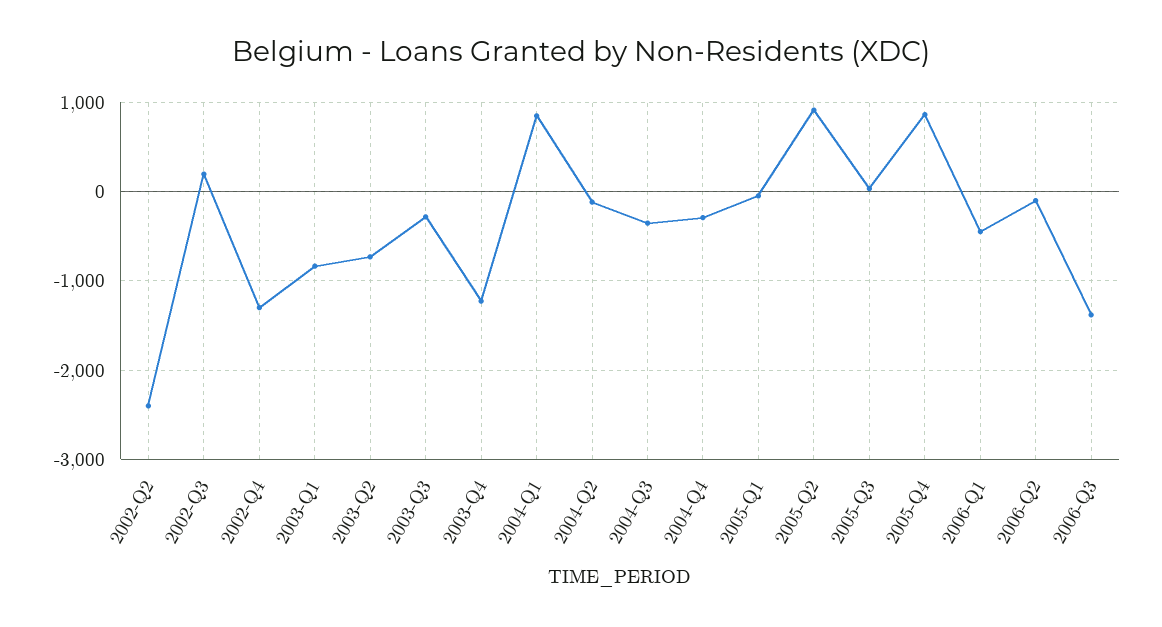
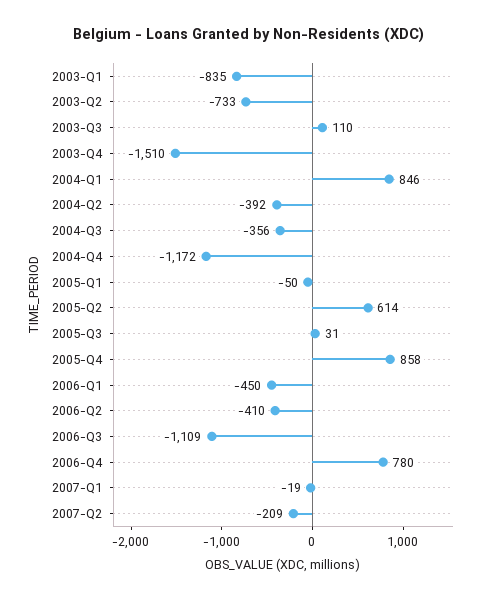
2002-Q2: -2400 -> none
2002-Q3: 200 -> none
2002-Q4: -1300 -> none
2003-Q3: -300 -> 110
2003-Q4: -1200 -> -1510
2004-Q2: -100 -> -392
2004-Q4: -300 -> -1172
2005-Q2: 900 -> 614
2006-Q2: -100 -> -410
2006-Q3: -1400 -> -1109
2006-Q4: none -> 780
2007-Q1: none -> -19
2007-Q2: none -> -209

